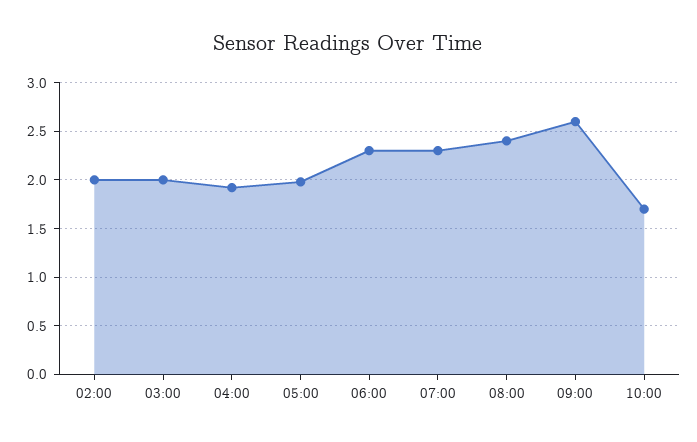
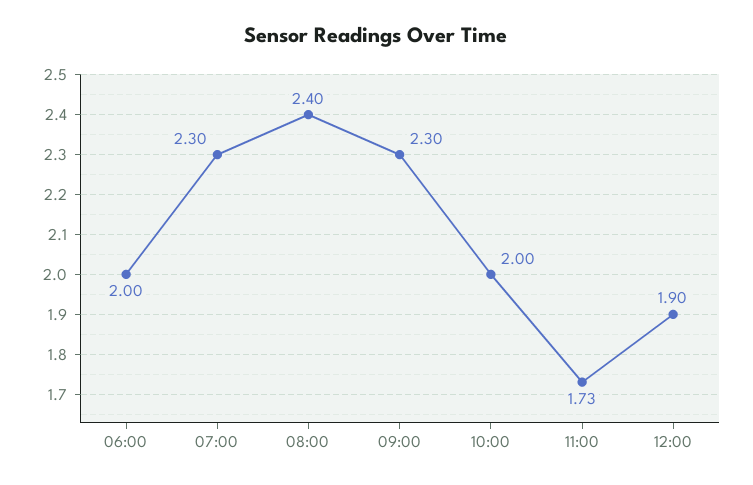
02:00: 2 -> none
03:00: 2 -> none
04:00: 1.9 -> none
05:00: 2 -> none
06:00: 2.3 -> 2
09:00: 2.6 -> 2.3
10:00: 1.7 -> 2
11:00: none -> 1.73
12:00: none -> 1.9

